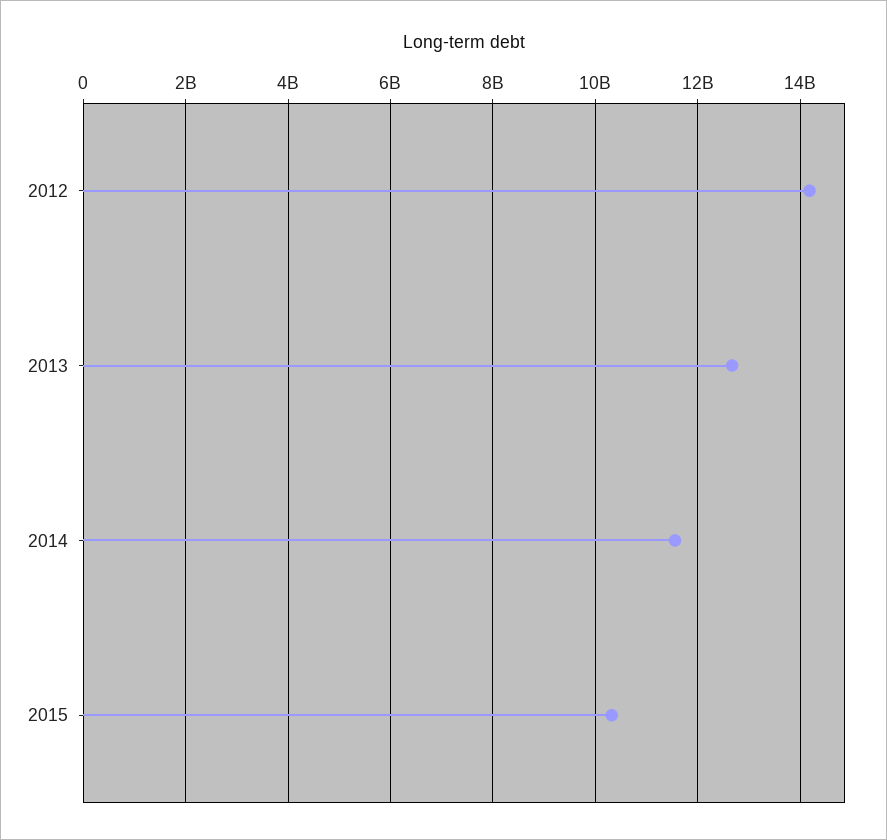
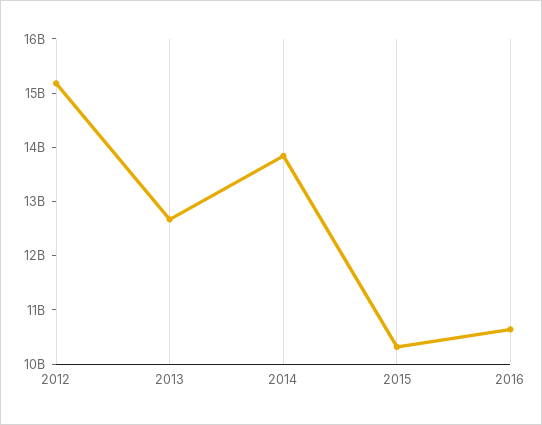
2012: 14200000000 -> 15200000000
2014: 11600000000 -> 13800000000
2016: none -> 10600000000

